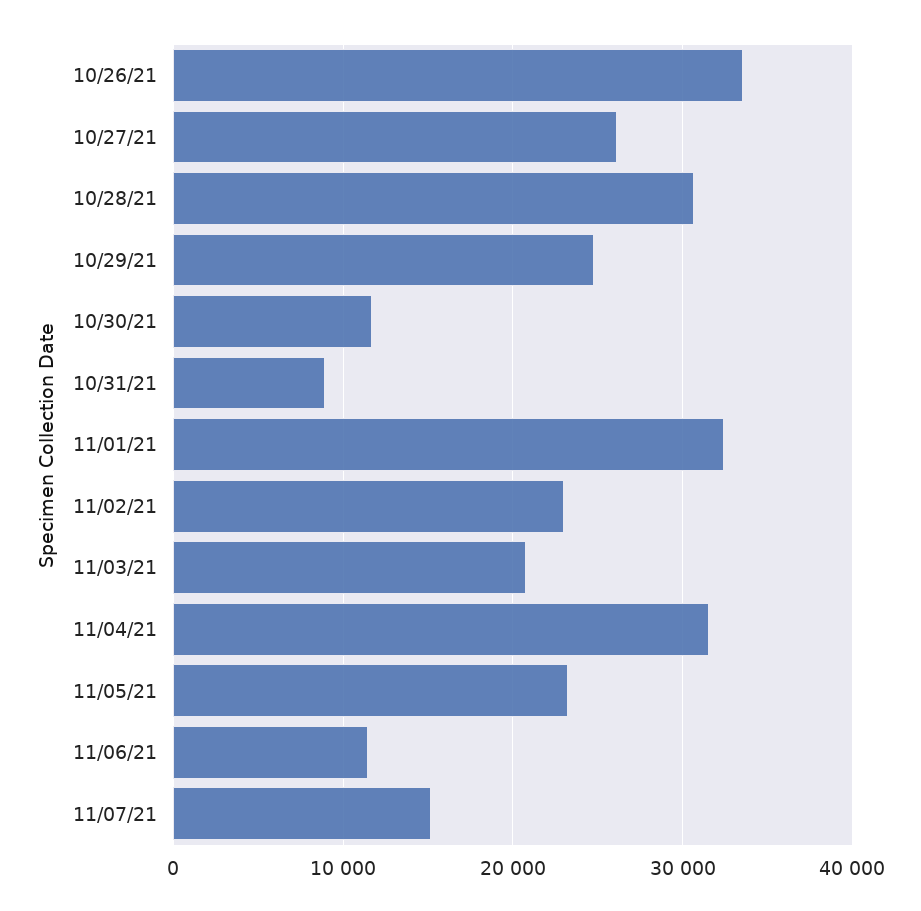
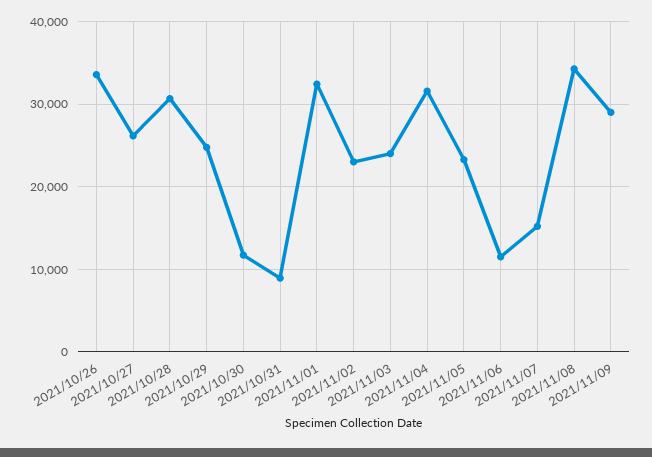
11/03/21: 21000 -> 24000
2021/11/08: none -> 34000
2021/11/09: none -> 29000

